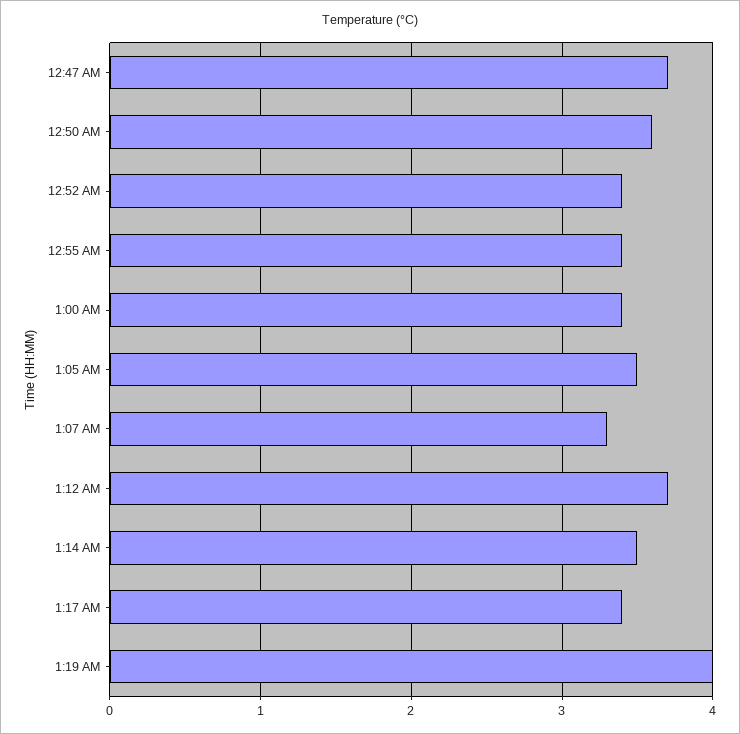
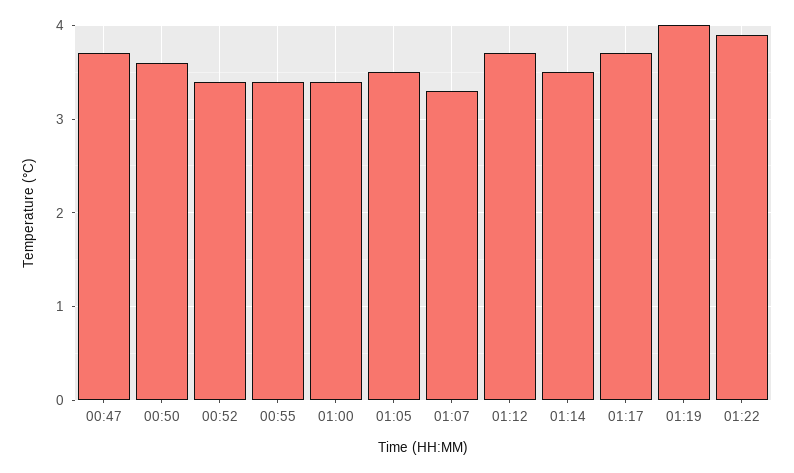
1:17 AM: 3.4 -> 3.7
01:22: none -> 3.9

